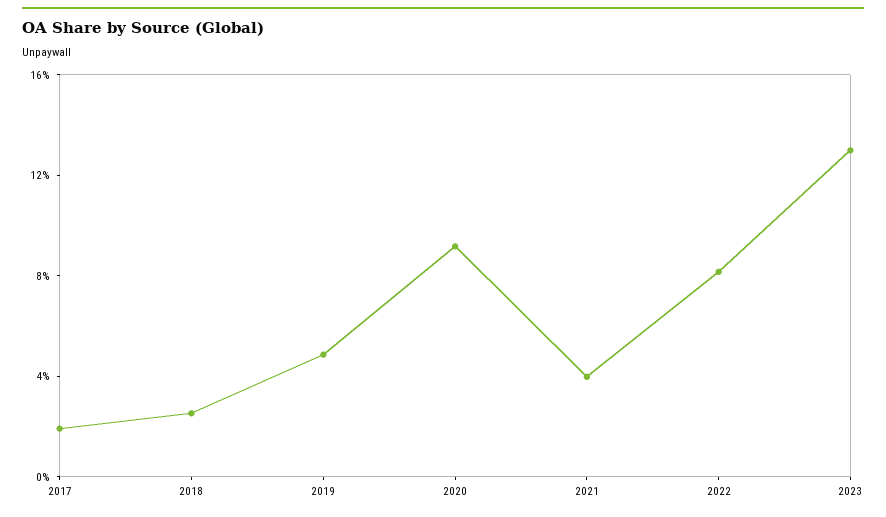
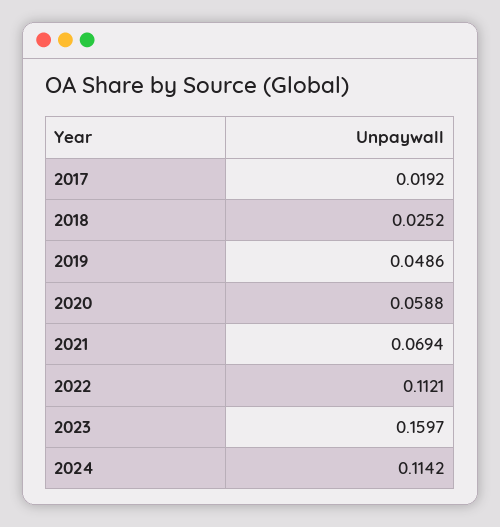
2020: 0.09 -> 0.0588
2021: 0.04 -> 0.0694
2022: 0.08 -> 0.1121
2023: 0.13 -> 0.1597
2024: none -> 0.1142

